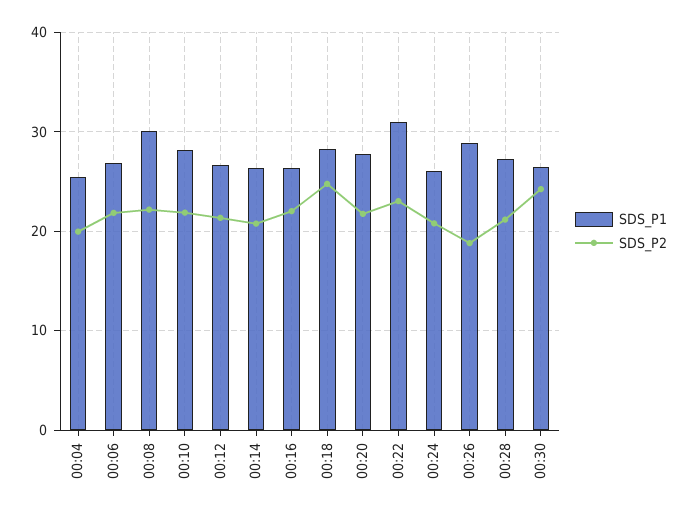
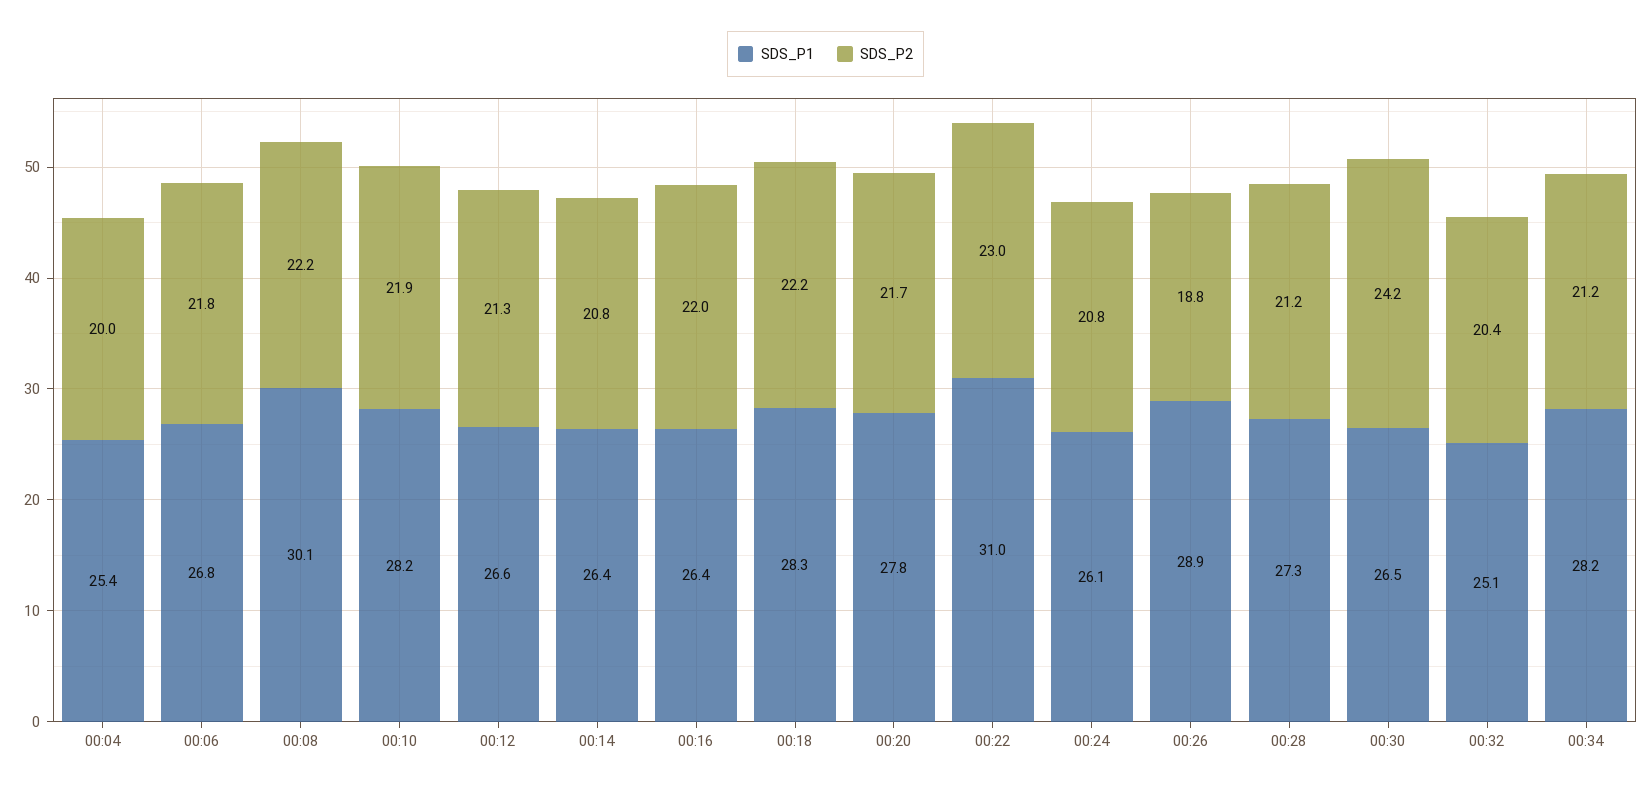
SDS_P2, 00:18: 25 -> 22.2
SDS_P1, 00:32: none -> 25.1
SDS_P2, 00:32: none -> 20.4
SDS_P1, 00:34: none -> 28.2
SDS_P2, 00:34: none -> 21.2

